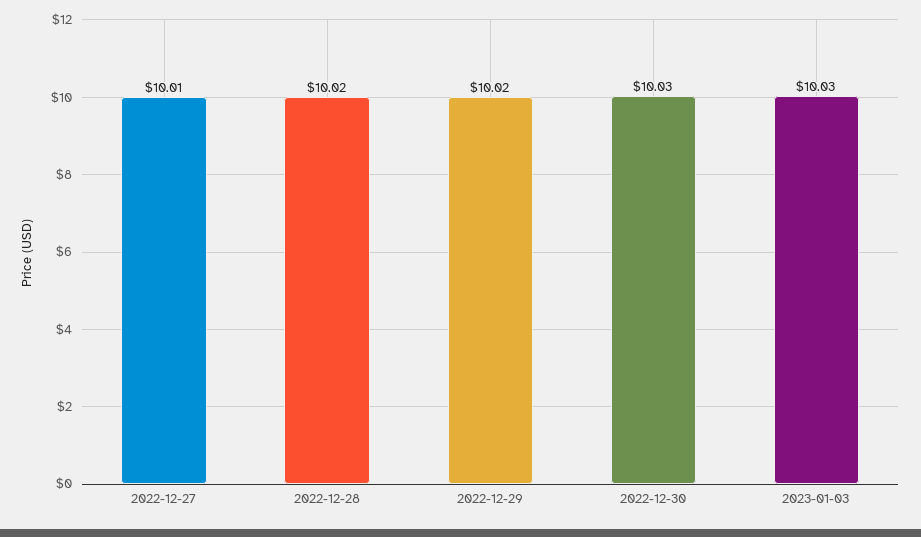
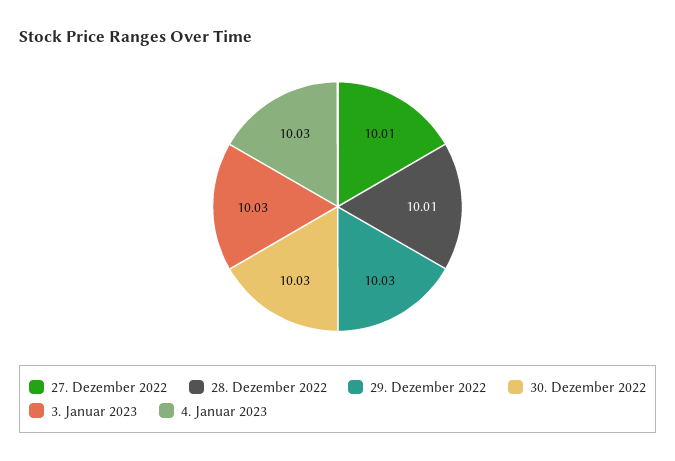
2022-12-28: 10.02 -> 10.01
2022-12-29: 10.02 -> 10.03
4. Januar 2023: none -> 10.03

